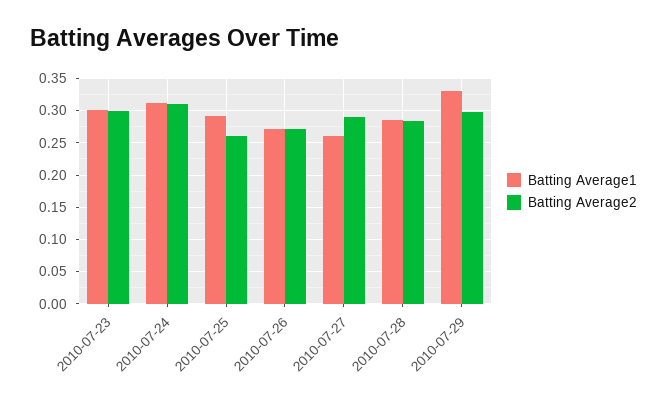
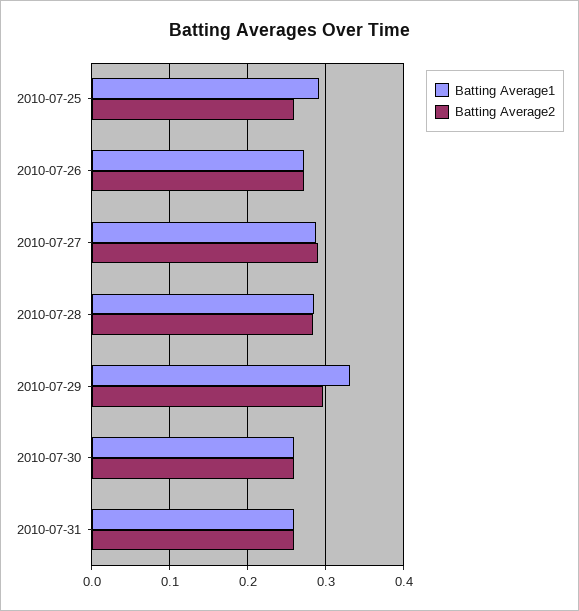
Batting Average1, 2010-07-23: 0.3 -> none
Batting Average2, 2010-07-23: 0.3 -> none
Batting Average1, 2010-07-24: 0.31 -> none
Batting Average2, 2010-07-24: 0.31 -> none
Batting Average1, 2010-07-27: 0.26 -> 0.29
Batting Average1, 2010-07-30: none -> 0.26
Batting Average2, 2010-07-30: none -> 0.26
Batting Average1, 2010-07-31: none -> 0.26
Batting Average2, 2010-07-31: none -> 0.26

